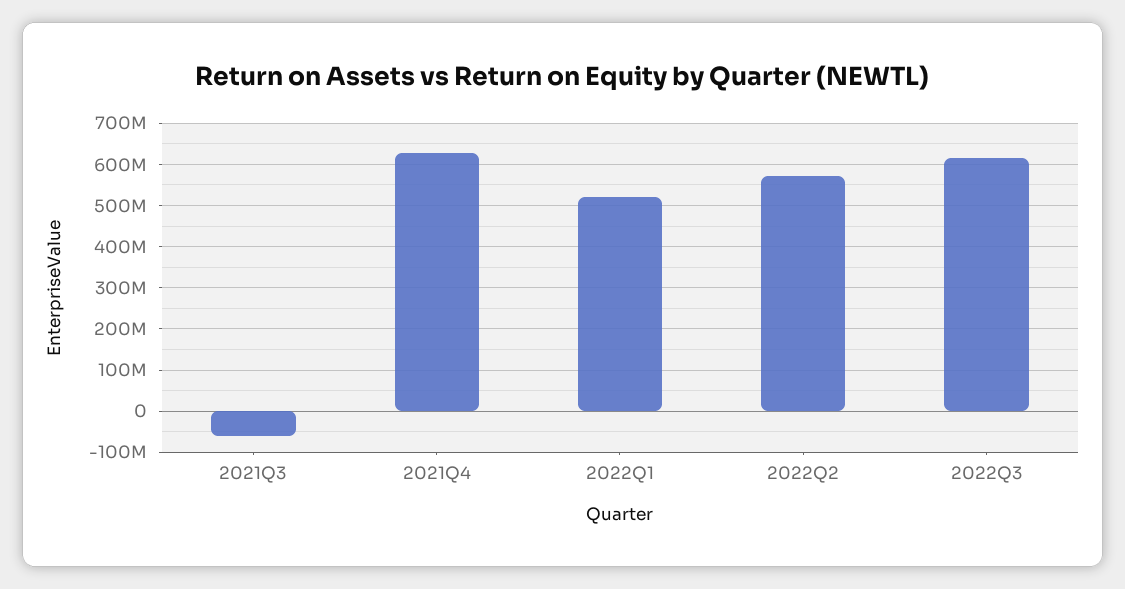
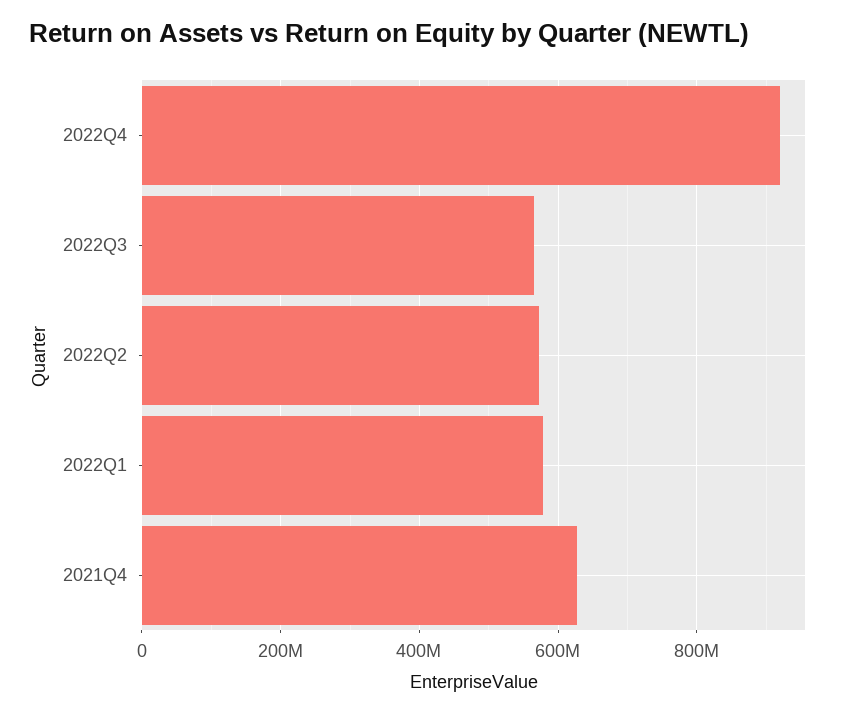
2021Q3: -60000000 -> none
2022Q1: 520000000 -> 580000000
2022Q3: 620000000 -> 560000000
2022Q4: none -> 920000000

